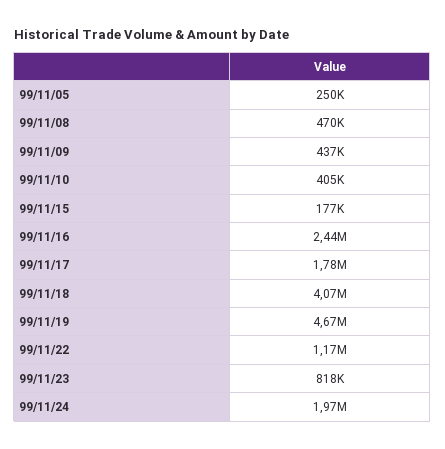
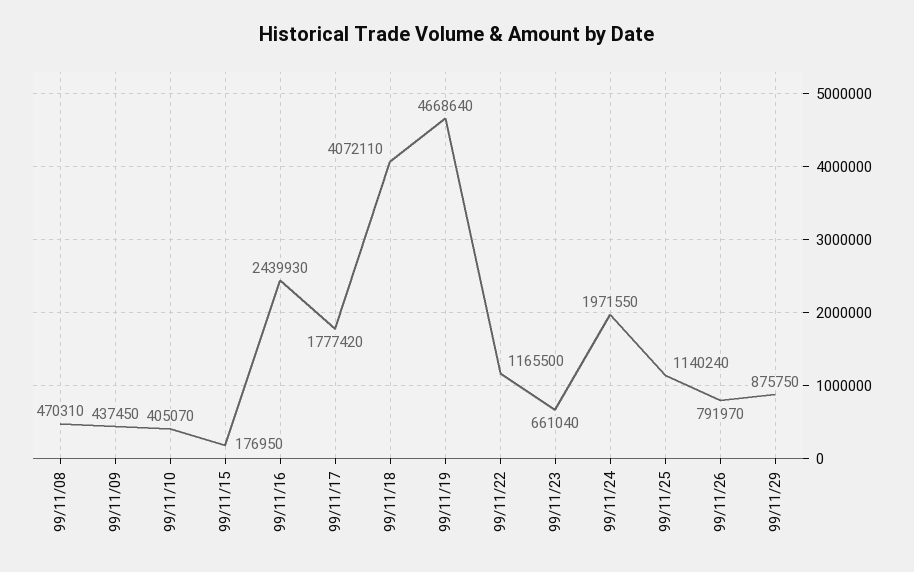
99/11/05: 250000 -> none
99/11/23: 818000 -> 661040
99/11/25: none -> 1140240
99/11/26: none -> 791970
99/11/29: none -> 875750

